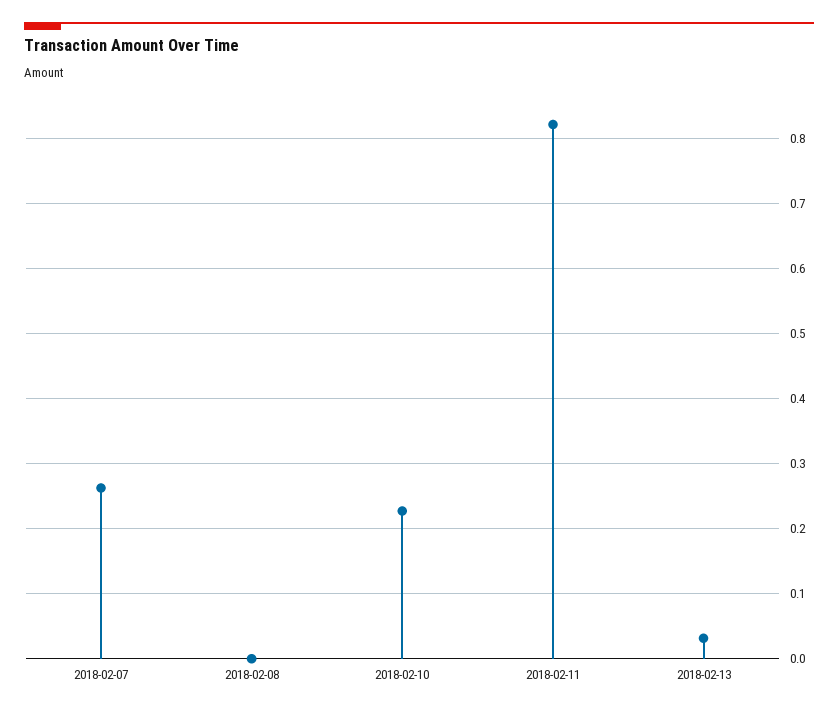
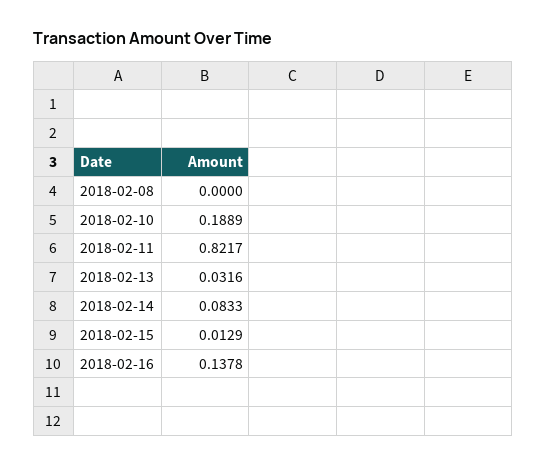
2018-02-07: 0.26 -> none
2018-02-10: 0.23 -> 0.1889
2018-02-14: none -> 0.0833
2018-02-15: none -> 0.0129
2018-02-16: none -> 0.1378

